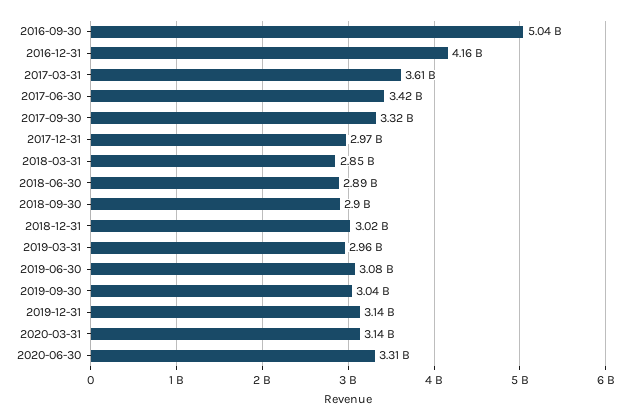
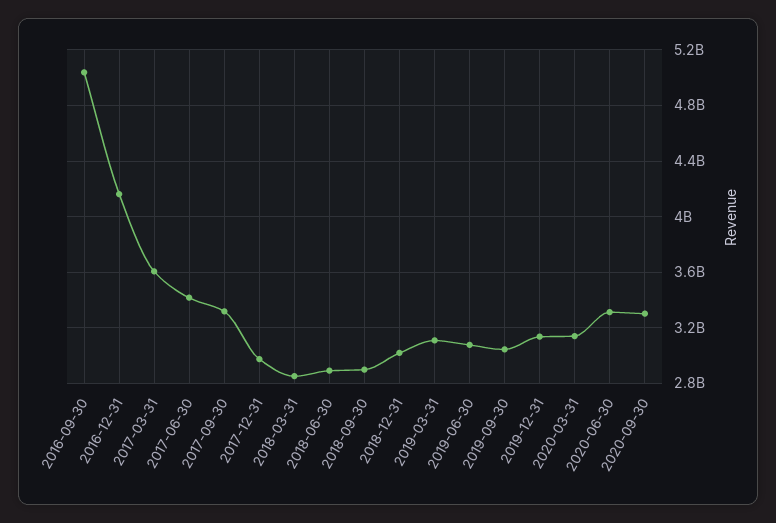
2019-03-31: 2960000000 -> 3100000000
2020-09-30: none -> 3300000000

